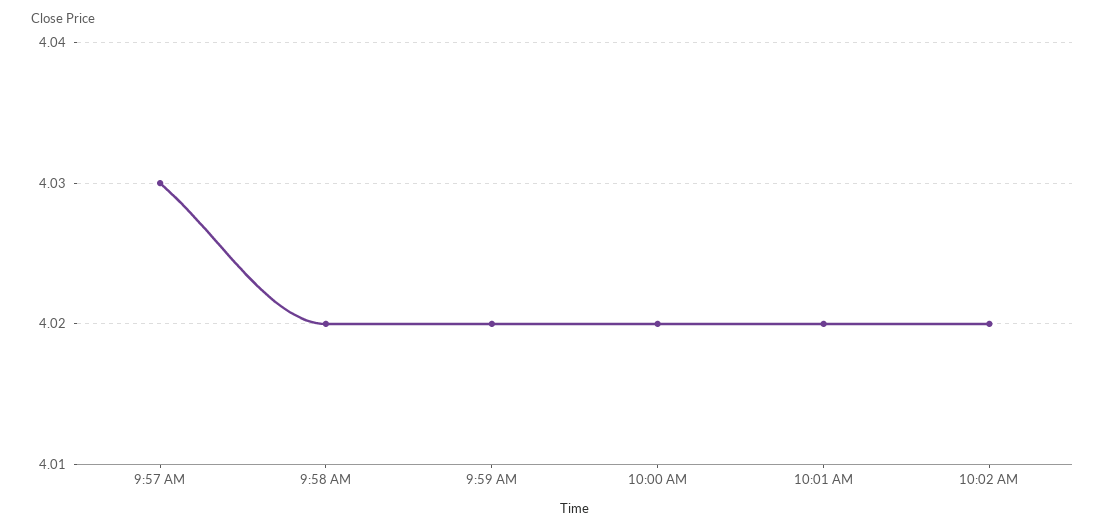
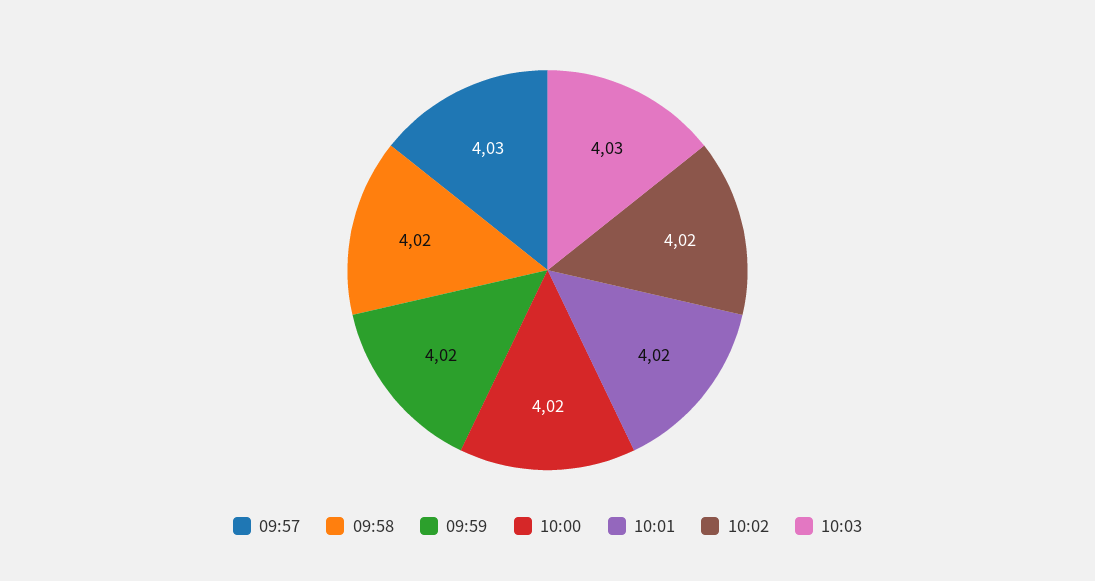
10:03: none -> 4.03

